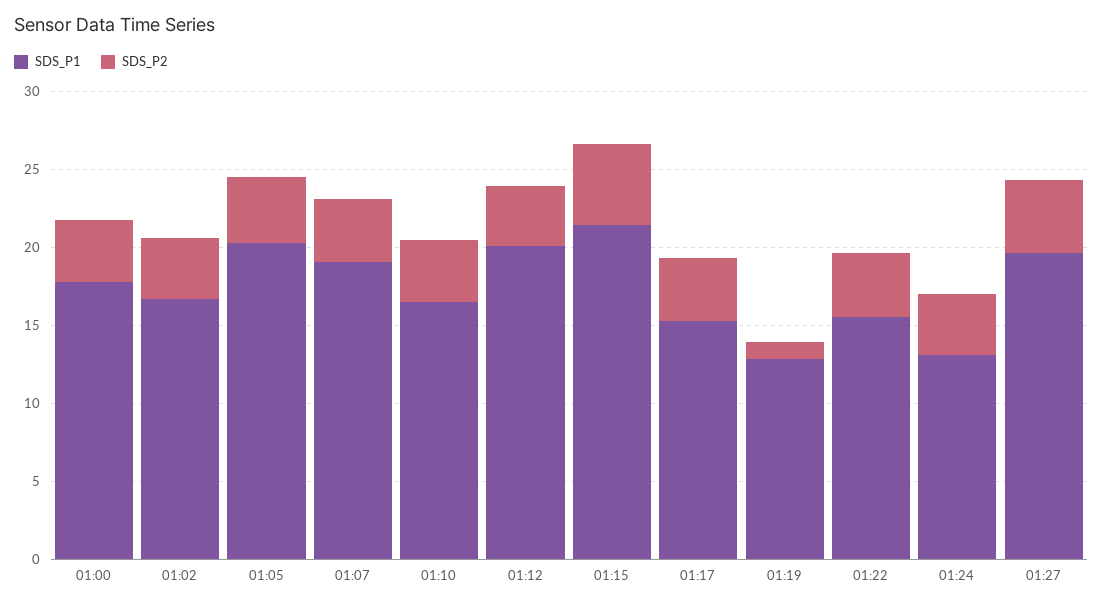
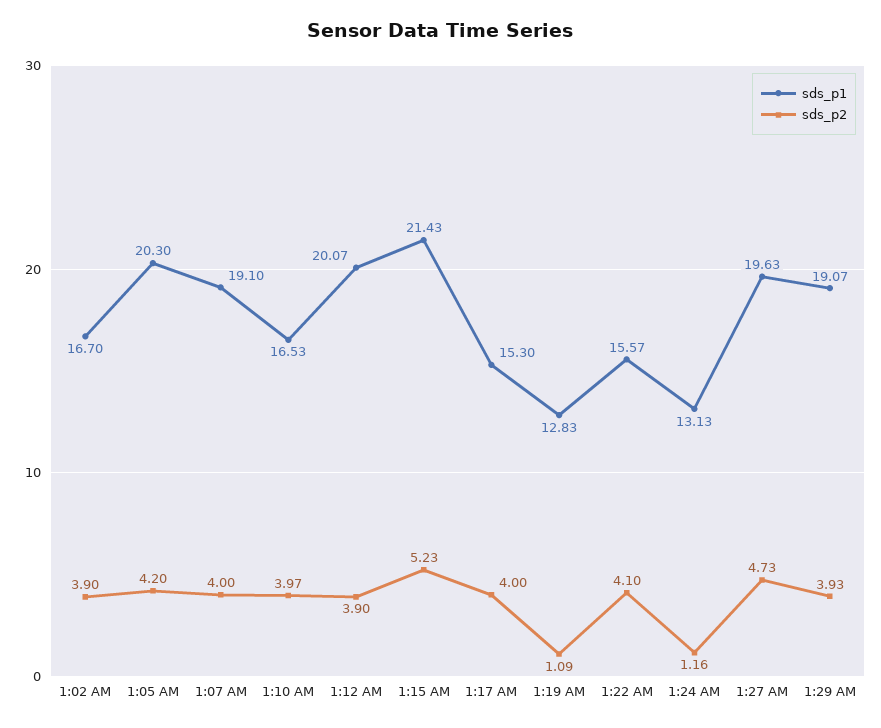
SDS_P1, 01:00: 18 -> none
SDS_P2, 01:00: 4 -> none
SDS_P2, 01:24: 4 -> 1.16
SDS_P1, 1:29 AM: none -> 19.07
SDS_P2, 1:29 AM: none -> 3.93

